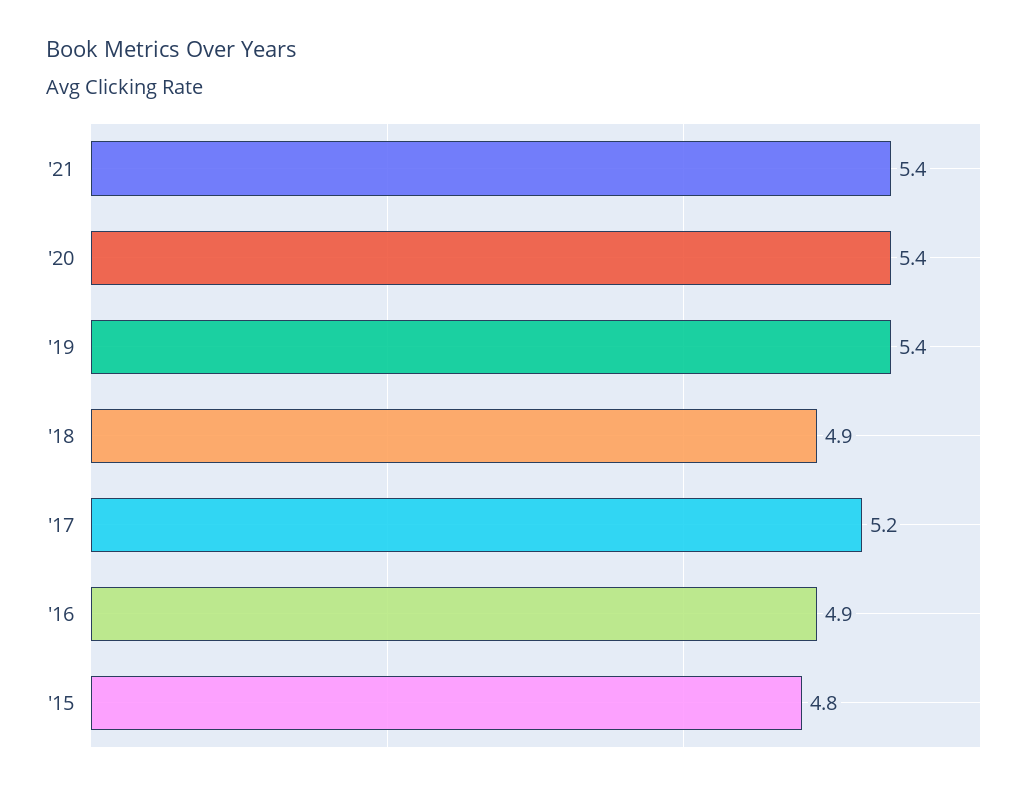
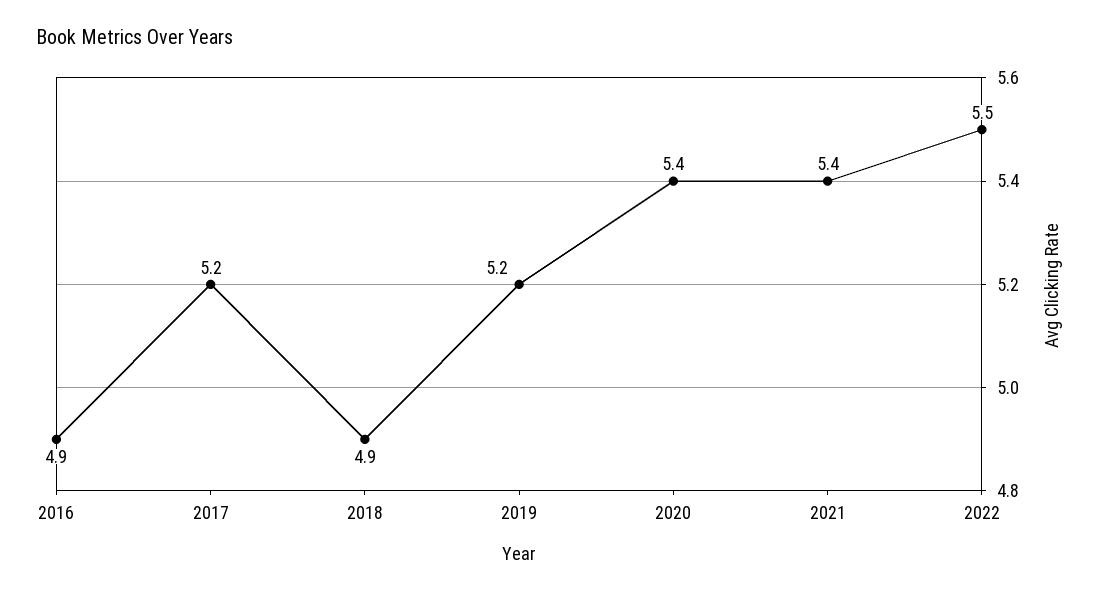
'19: 5.4 -> 5.2
'15: 4.8 -> none
2022: none -> 5.5

